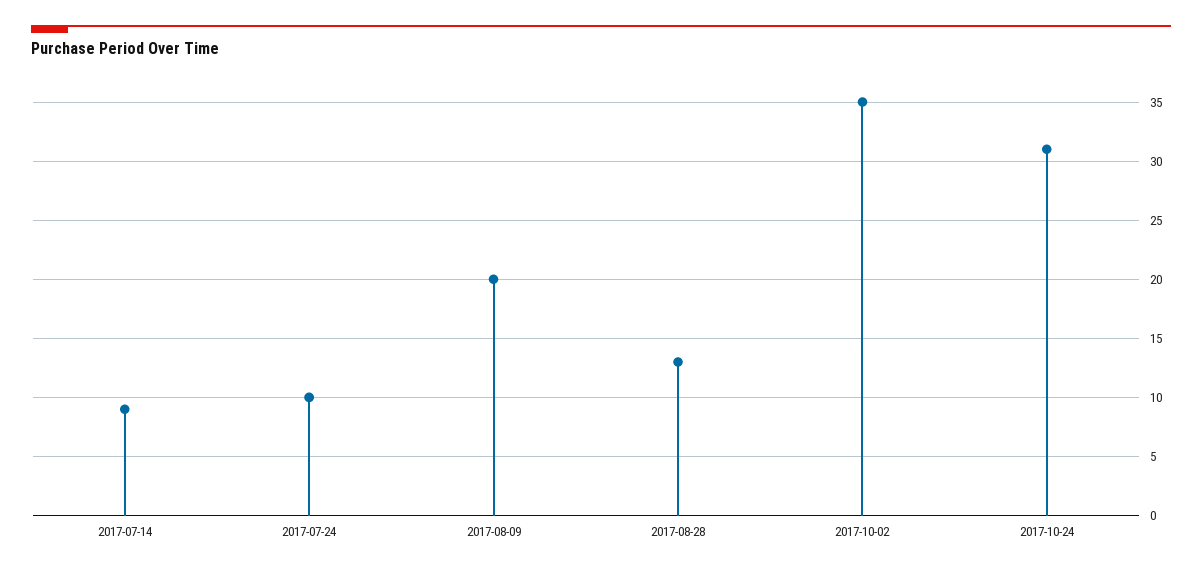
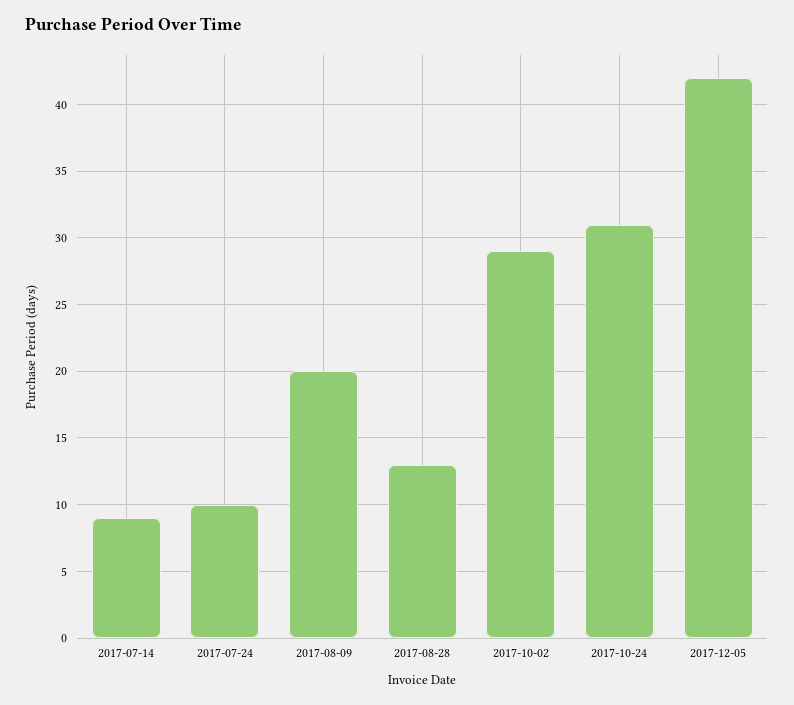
2017-10-02: 35 -> 29
2017-12-05: none -> 42

